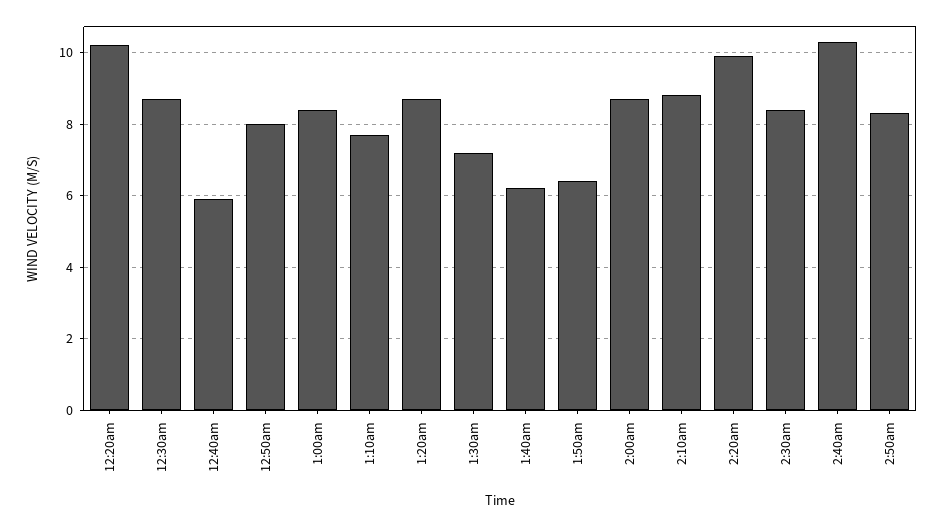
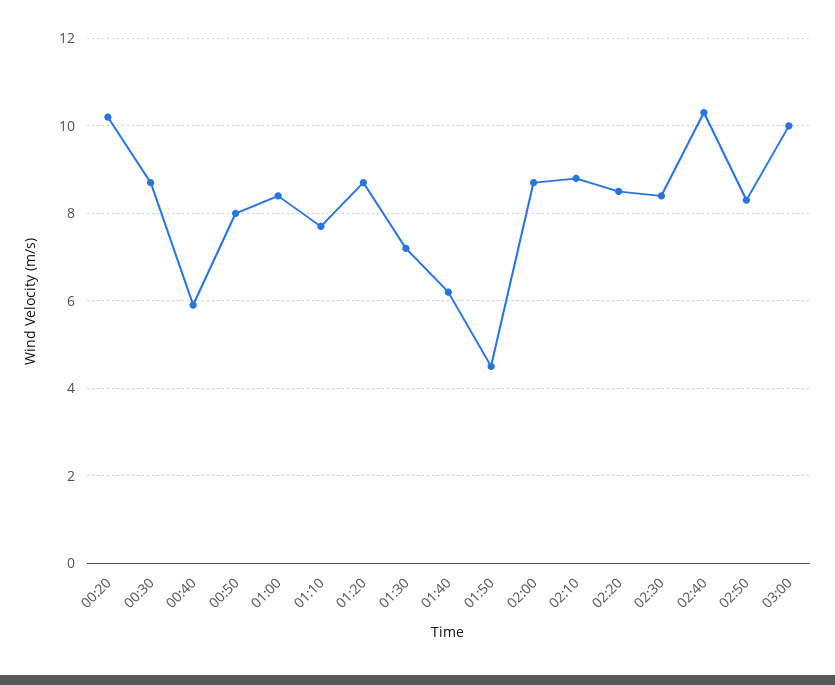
1:50am: 6.5 -> 4.5
2:20am: 10 -> 8.5
03:00: none -> 10

